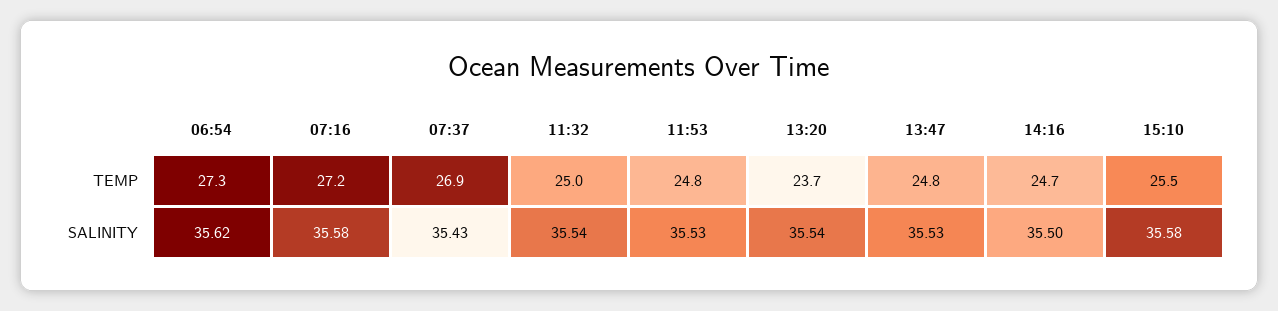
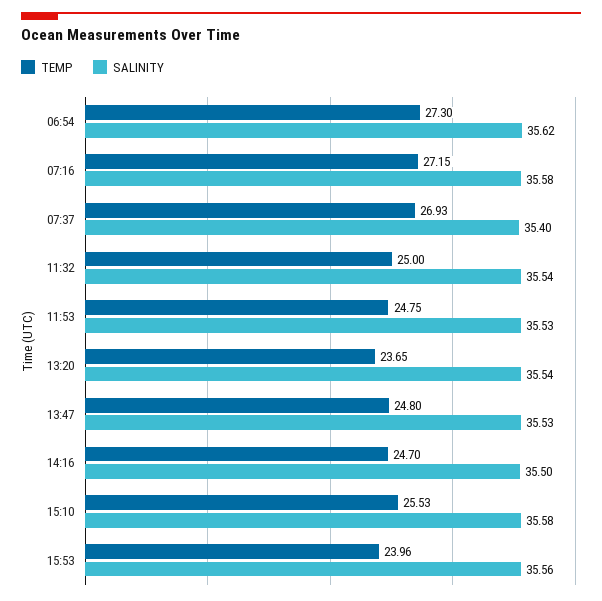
SALINITY, 07:37: 35.43 -> 35.4
TEMP, 15:53: none -> 23.96
SALINITY, 15:53: none -> 35.56

